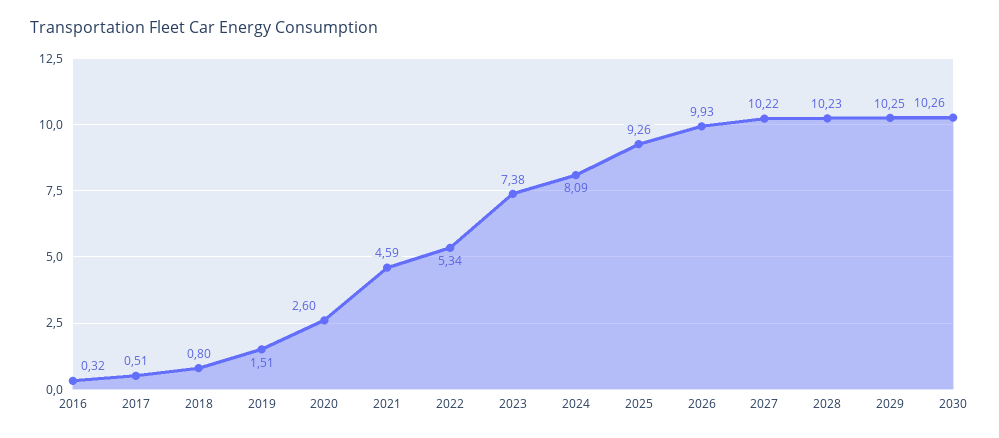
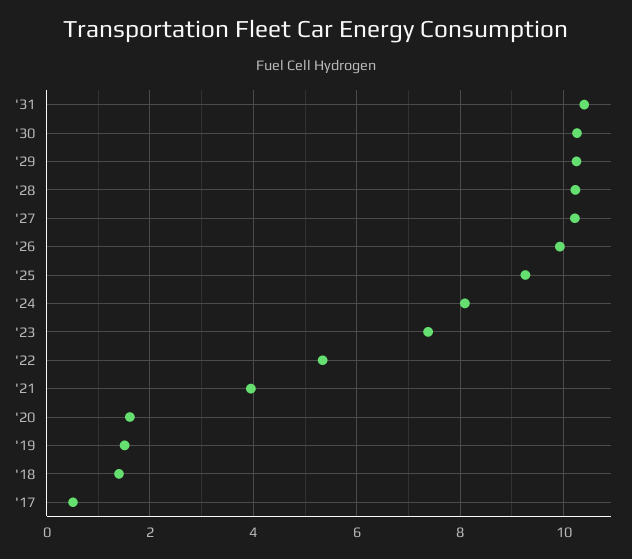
2016: 0.32 -> none
2018: 0.8 -> 1.4
2020: 2.6 -> 1.6
2021: 4.59 -> 4
'31: none -> 10.4

